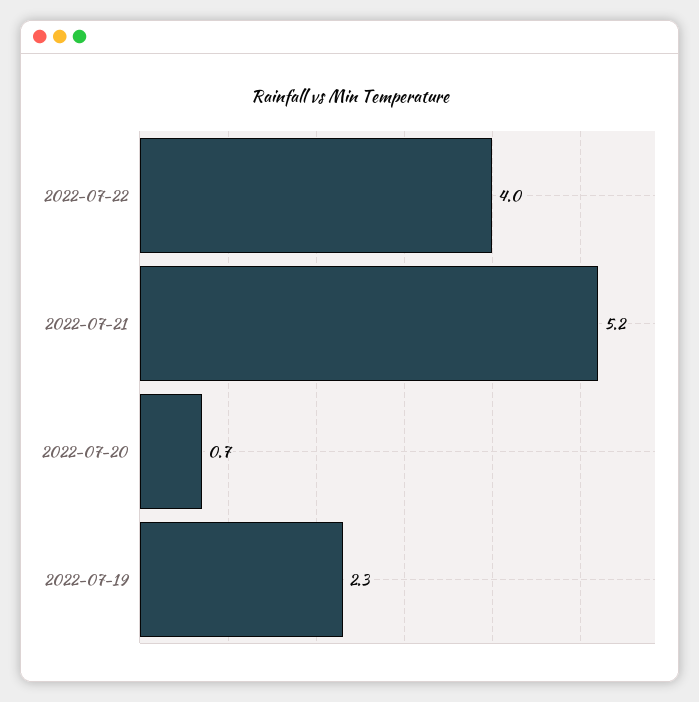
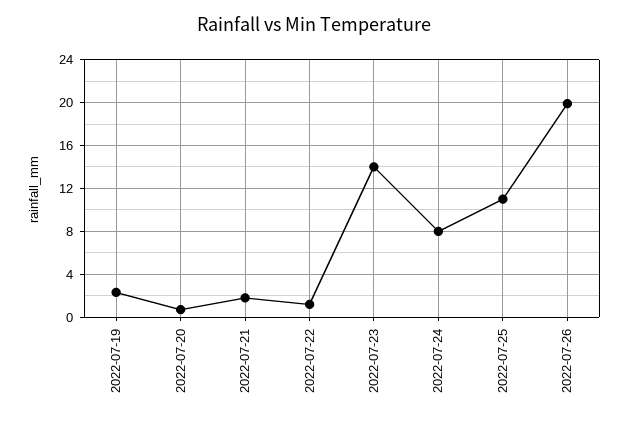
2022-07-22: 4 -> 1
2022-07-21: 5.2 -> 2
2022-07-23: none -> 14
2022-07-24: none -> 8
2022-07-25: none -> 11
2022-07-26: none -> 20

